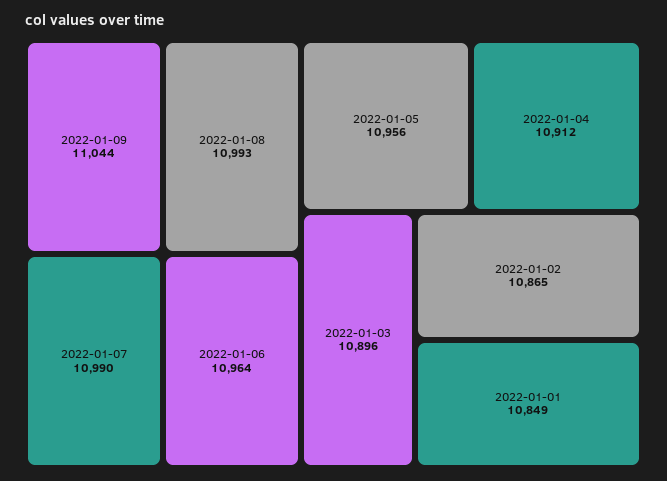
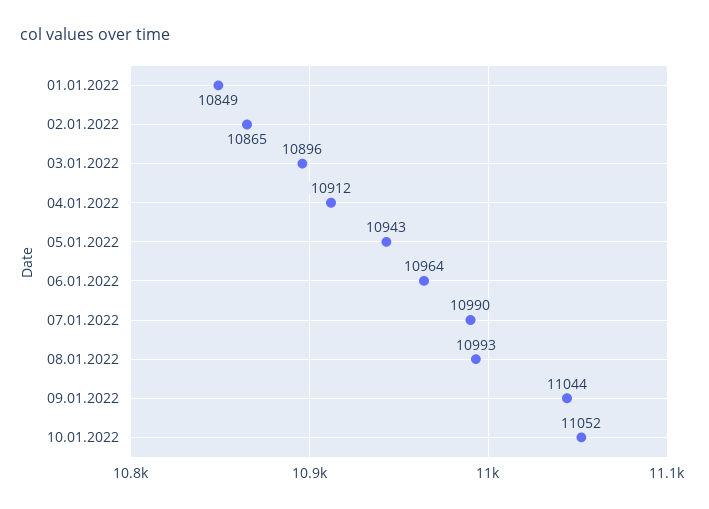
2022-01-05: 10956 -> 10943
10.01.2022: none -> 11052

